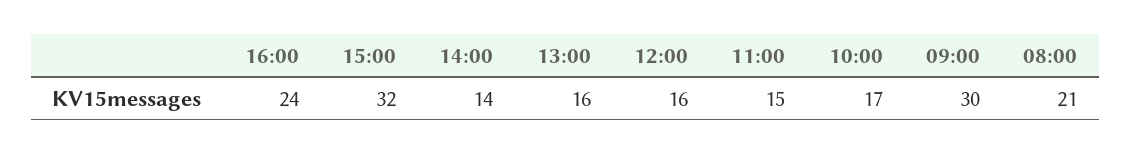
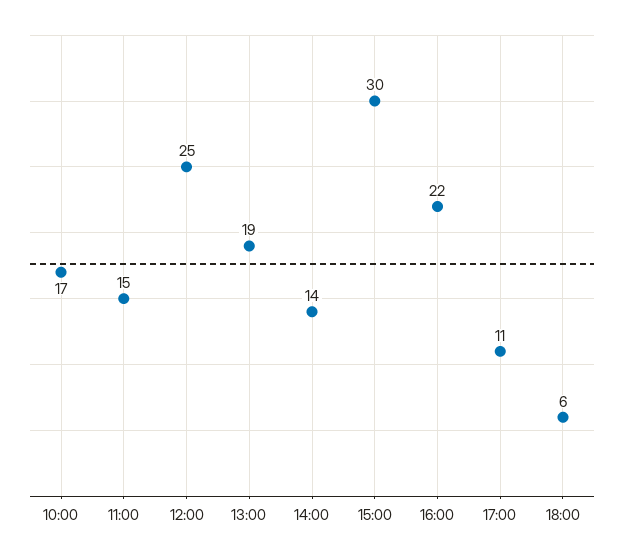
16:00: 24 -> 22
15:00: 32 -> 30
13:00: 16 -> 19
12:00: 16 -> 25
09:00: 30 -> none
08:00: 21 -> none
17:00: none -> 11
18:00: none -> 6

